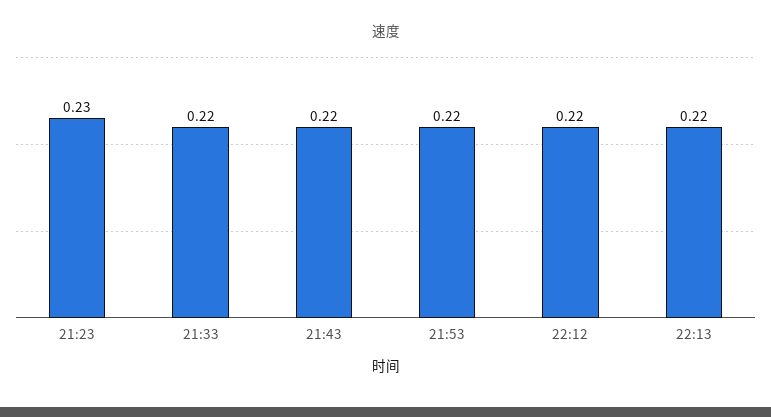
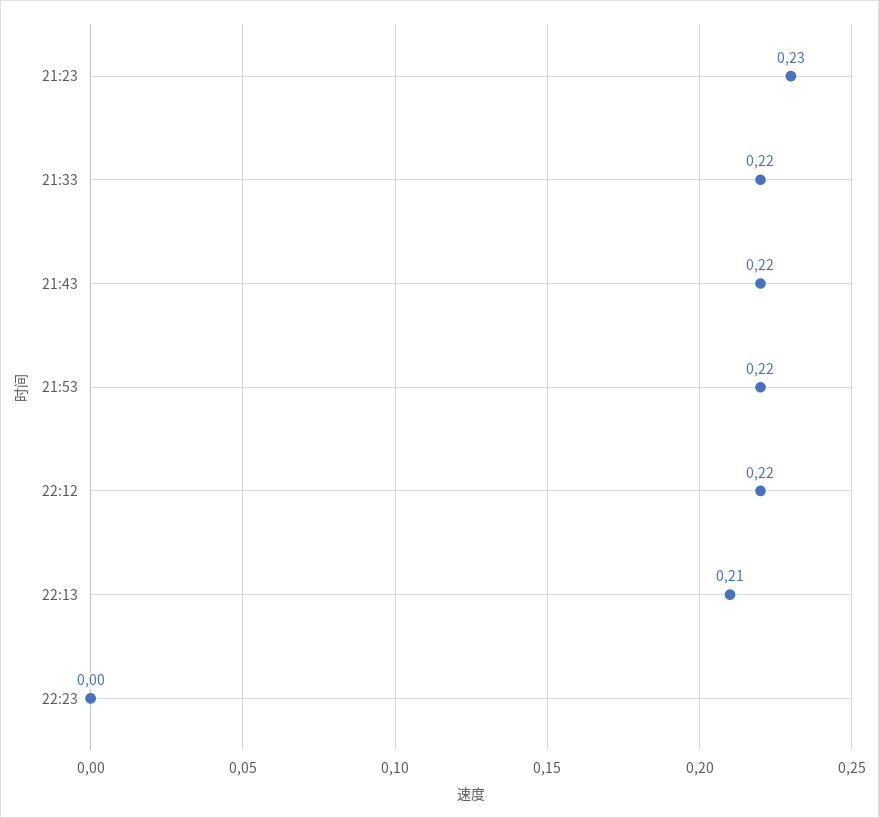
22:13: 0.22 -> 0.21
22:23: none -> 0

